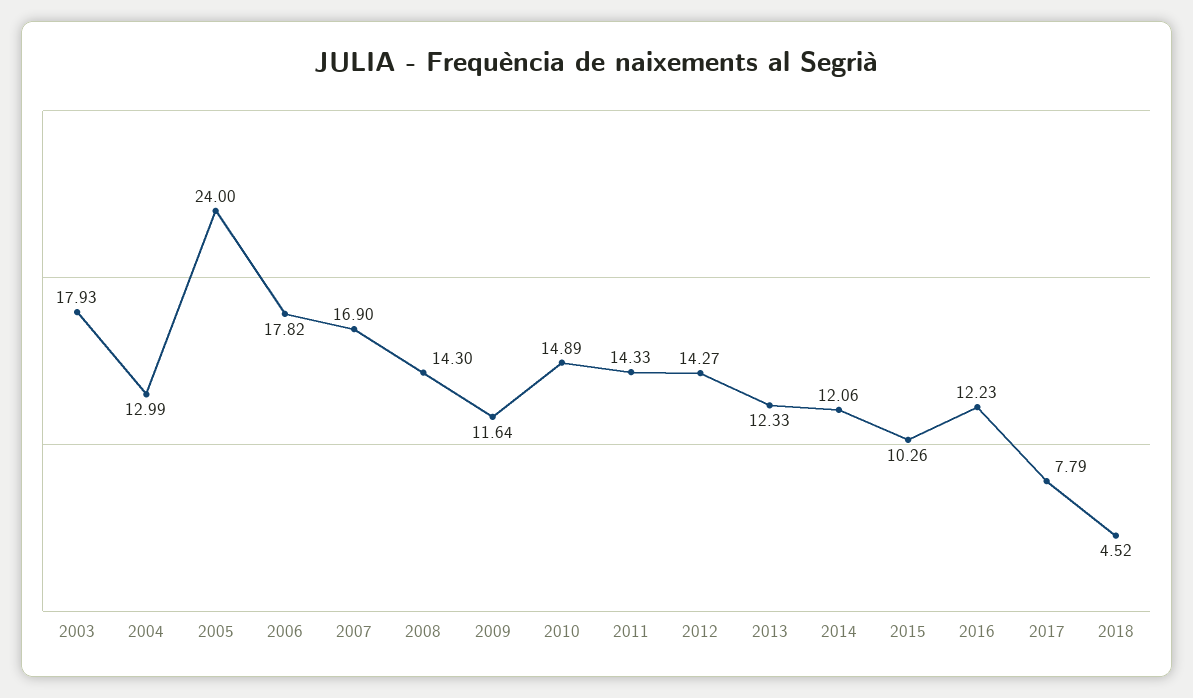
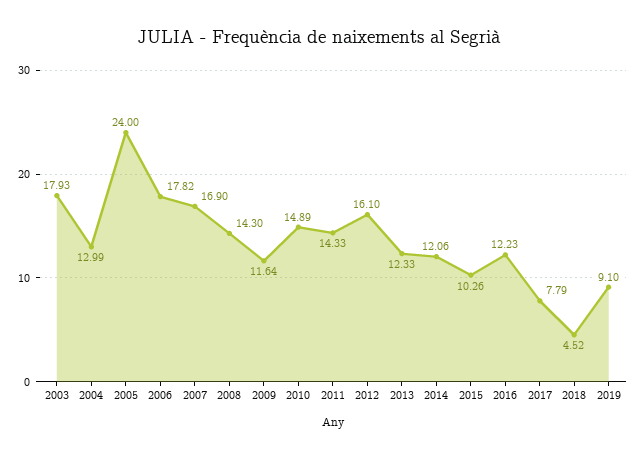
2012: 14.27 -> 16.1
2019: none -> 9.1

